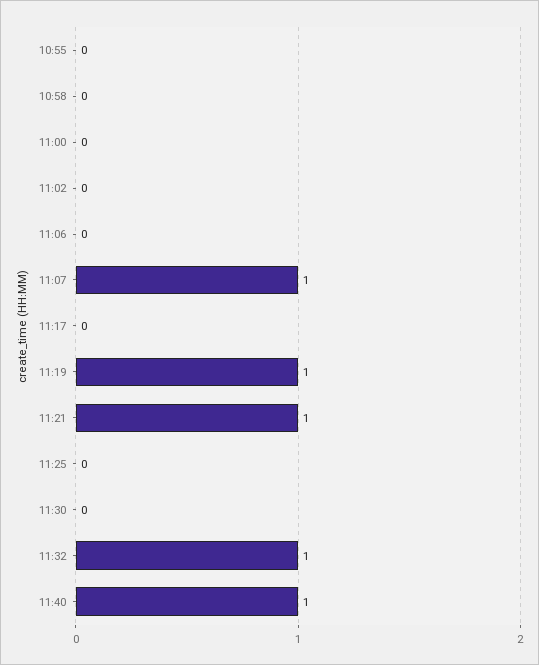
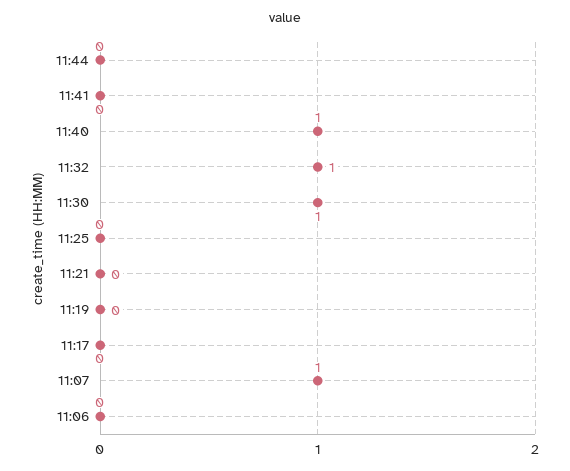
10:55: 0 -> none
10:58: 0 -> none
11:00: 0 -> none
11:02: 0 -> none
11:19: 1 -> 0
11:21: 1 -> 0
11:30: 0 -> 1
11:44: none -> 0
11:41: none -> 0

